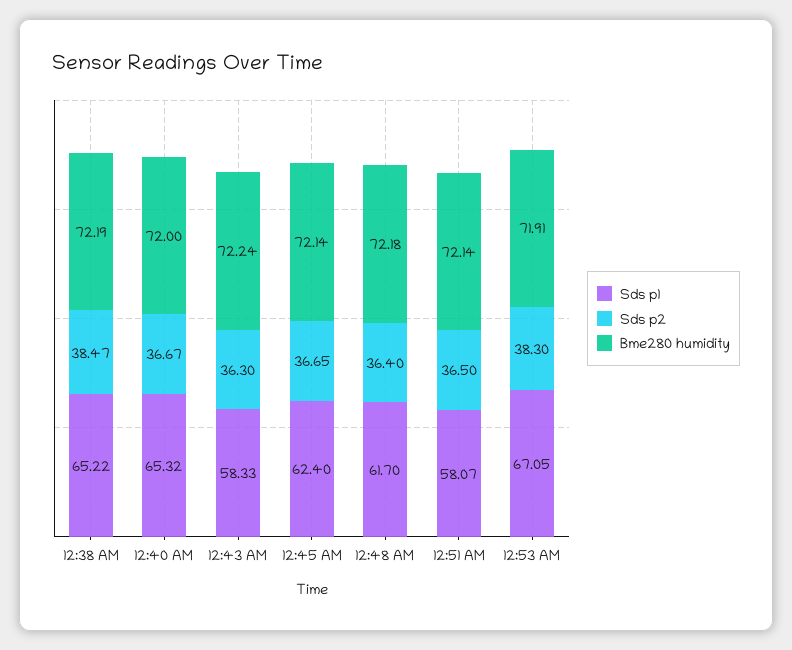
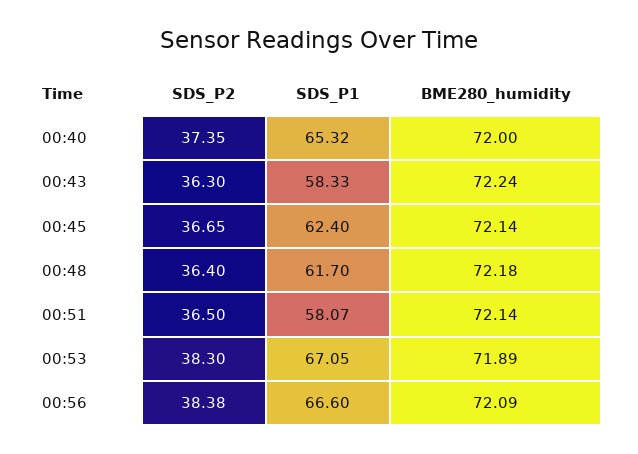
Sds p1, 12:38 AM: 65.22 -> none
Sds p2, 12:38 AM: 38.47 -> none
Bme280 humidity, 12:38 AM: 72.19 -> none
Sds p2, 12:40 AM: 36.67 -> 37.35
Bme280 humidity, 12:53 AM: 71.91 -> 71.89
Sds p2, 00:56: none -> 38.38
Sds p1, 00:56: none -> 66.6
Bme280 humidity, 00:56: none -> 72.09

